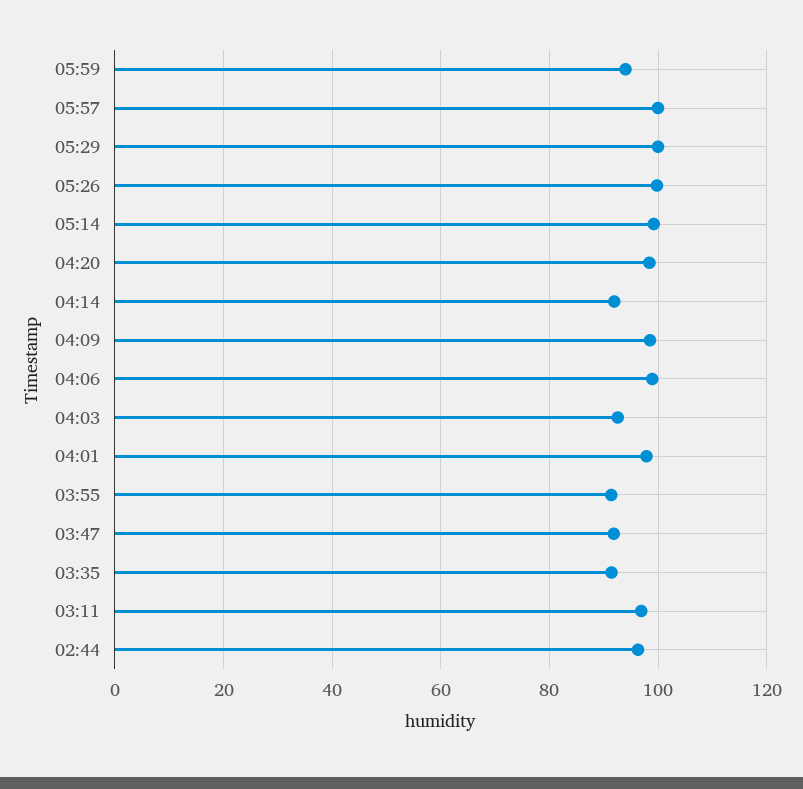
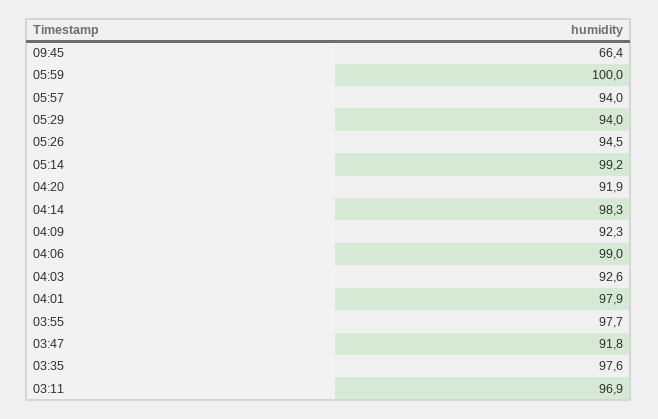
05:59: 94 -> 100
05:57: 100 -> 94
05:29: 100 -> 94
05:26: 100 -> 94.5
04:20: 98 -> 91.9
04:14: 92 -> 98.3
04:09: 98 -> 92.3
03:55: 92 -> 97.7
03:35: 92 -> 97.6
02:44: 96 -> none
09:45: none -> 66.4

